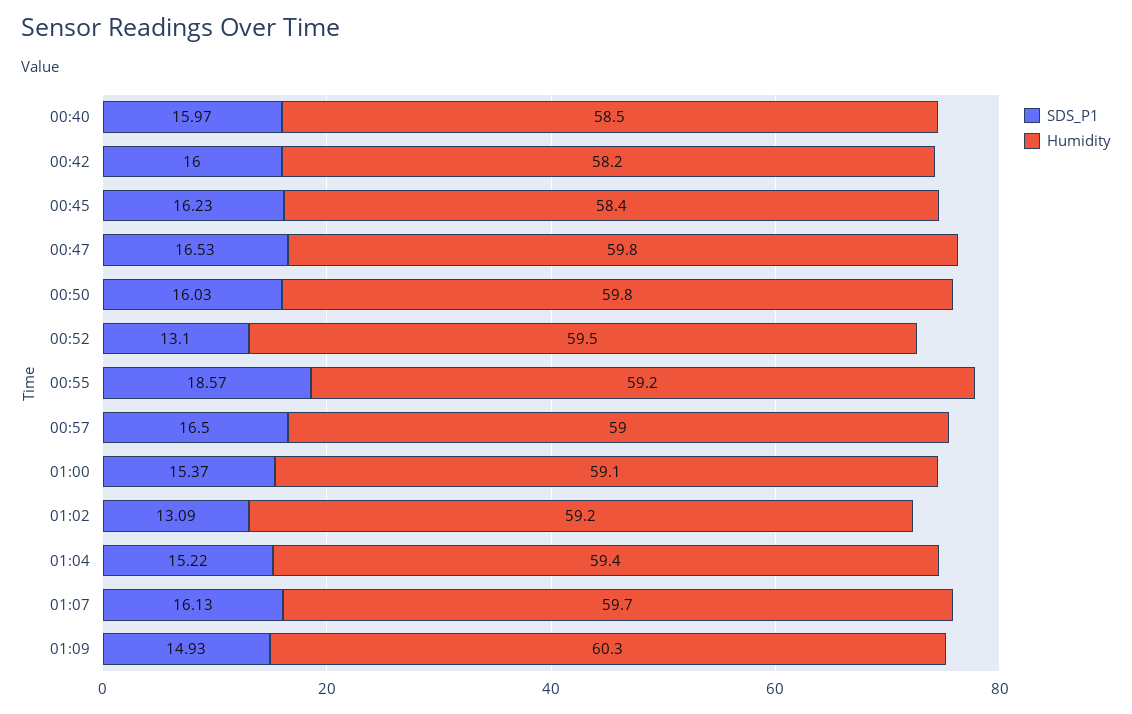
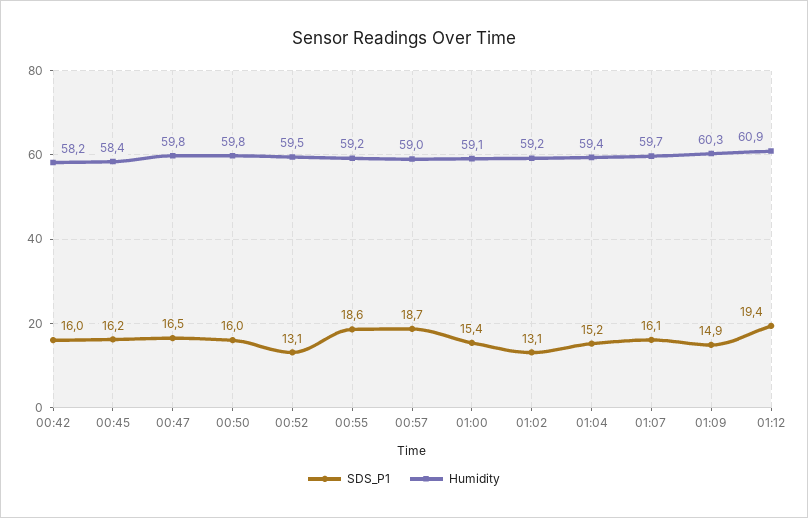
SDS_P1, 00:40: 15.97 -> none
Humidity, 00:40: 58.5 -> none
SDS_P1, 00:57: 16.5 -> 18.7
SDS_P1, 01:12: none -> 19.4
Humidity, 01:12: none -> 60.9

